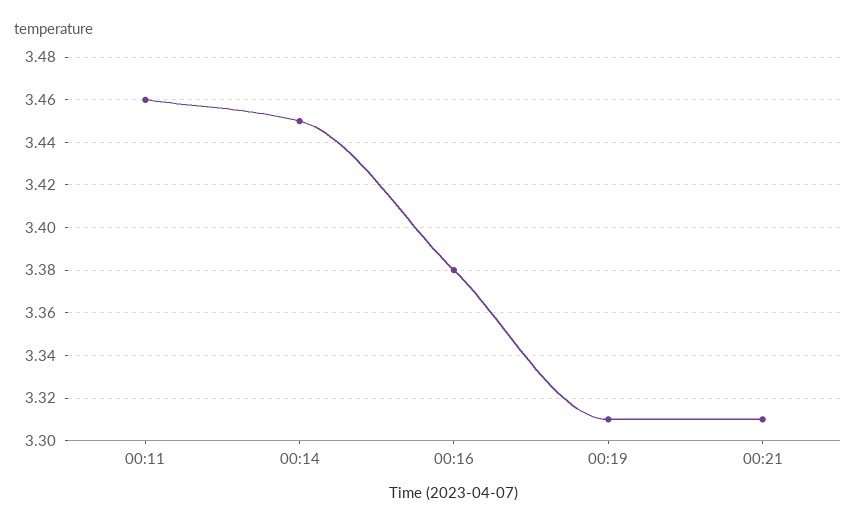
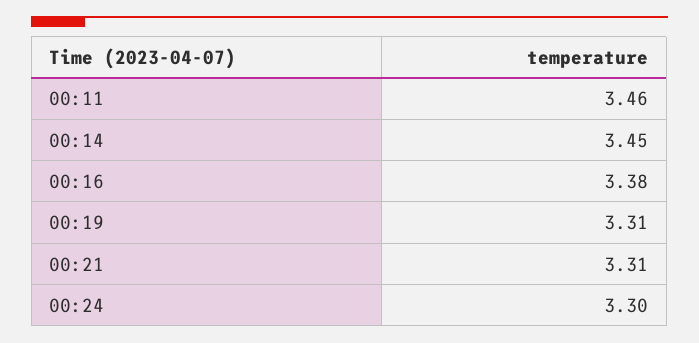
00:24: none -> 3.3

